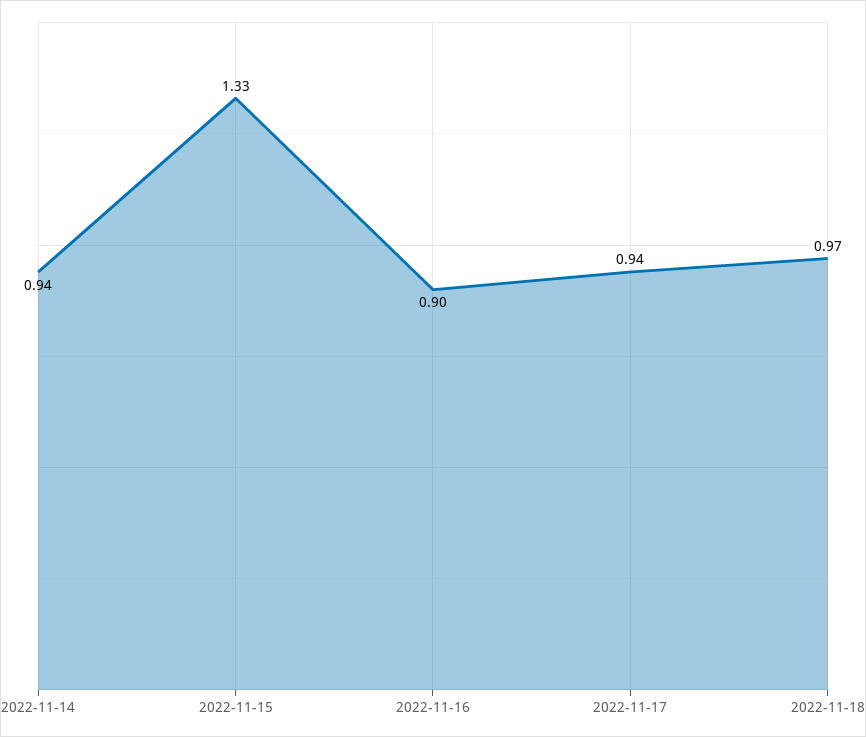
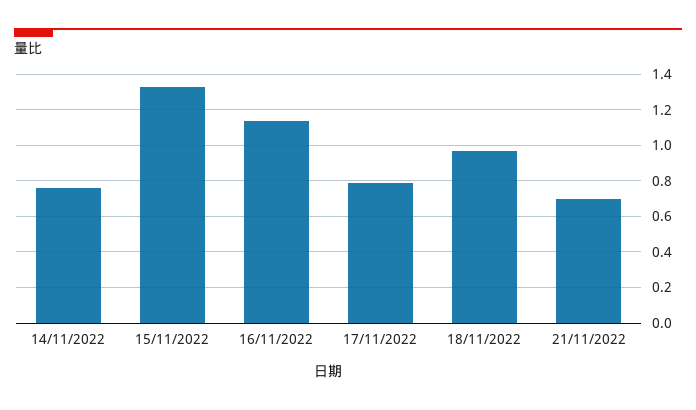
2022-11-14: 0.94 -> 0.75
2022-11-16: 0.9 -> 1.15
2022-11-17: 0.94 -> 0.8
21/11/2022: none -> 0.7

